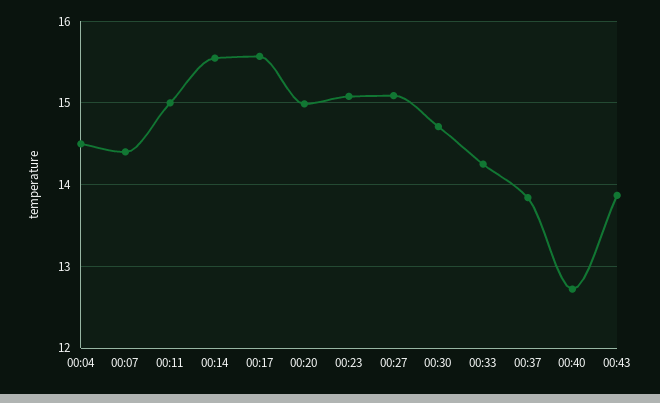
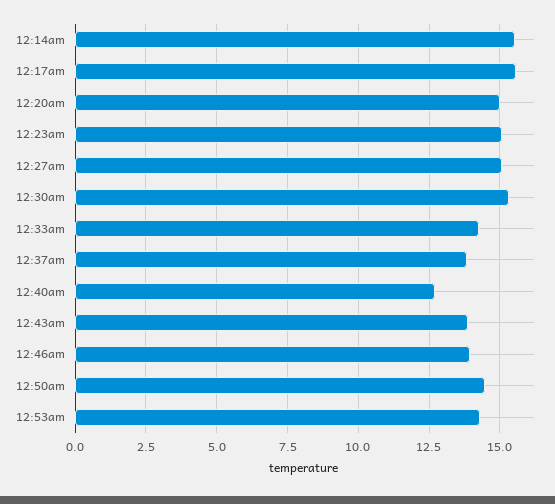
00:04: 14.5 -> none
00:07: 14.4 -> none
00:11: 15 -> none
00:30: 14.7 -> 15.25
12:46am: none -> 14
12:50am: none -> 14.5
12:53am: none -> 14.25

